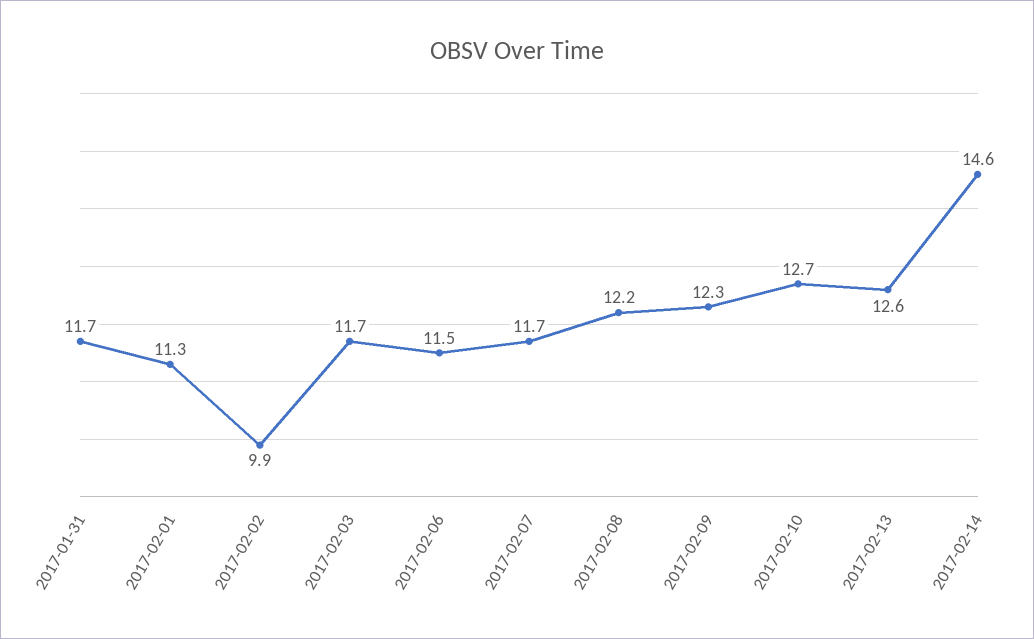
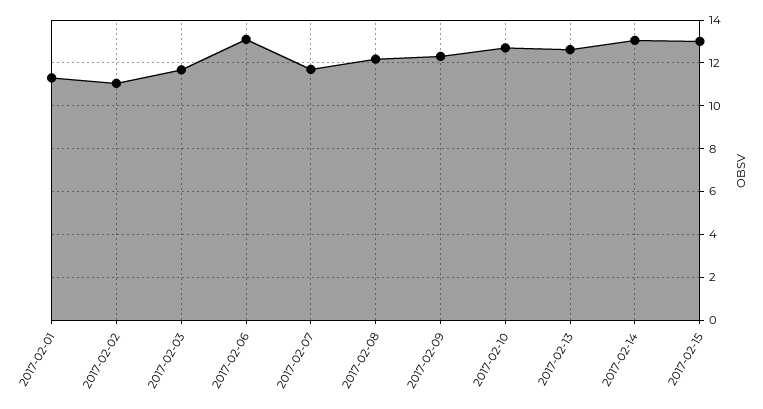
2017-01-31: 11.7 -> none
2017-02-02: 9.9 -> 11
2017-02-06: 11.5 -> 13
2017-02-14: 14.6 -> 13
2017-02-15: none -> 13

